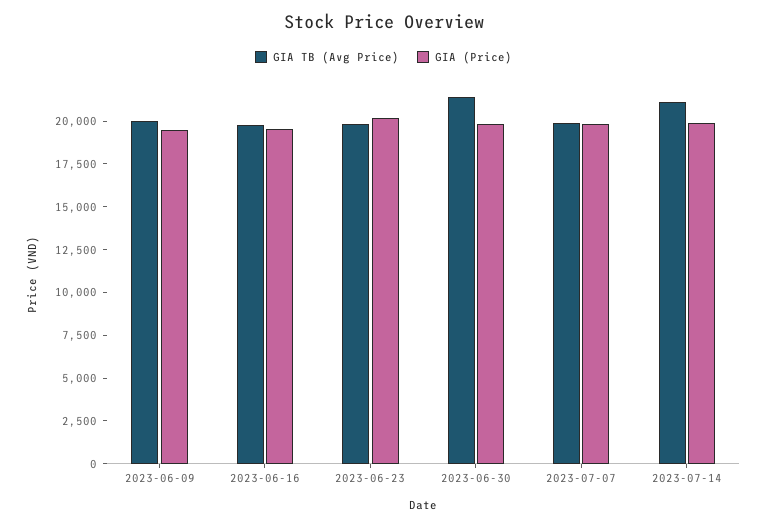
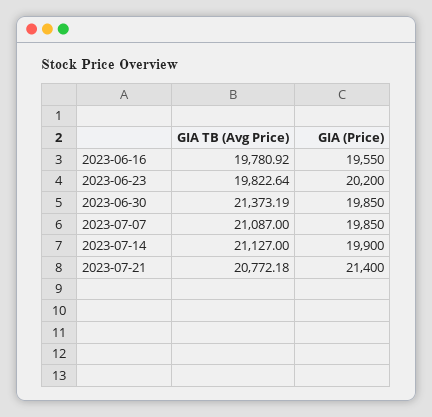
GIA TB (Avg Price), 2023-06-09: 20000 -> none
GIA (Price), 2023-06-09: 19500 -> none
GIA TB (Avg Price), 2023-07-07: 20000 -> 21087
GIA TB (Avg Price), 2023-07-21: none -> 20772.18
GIA (Price), 2023-07-21: none -> 21400

